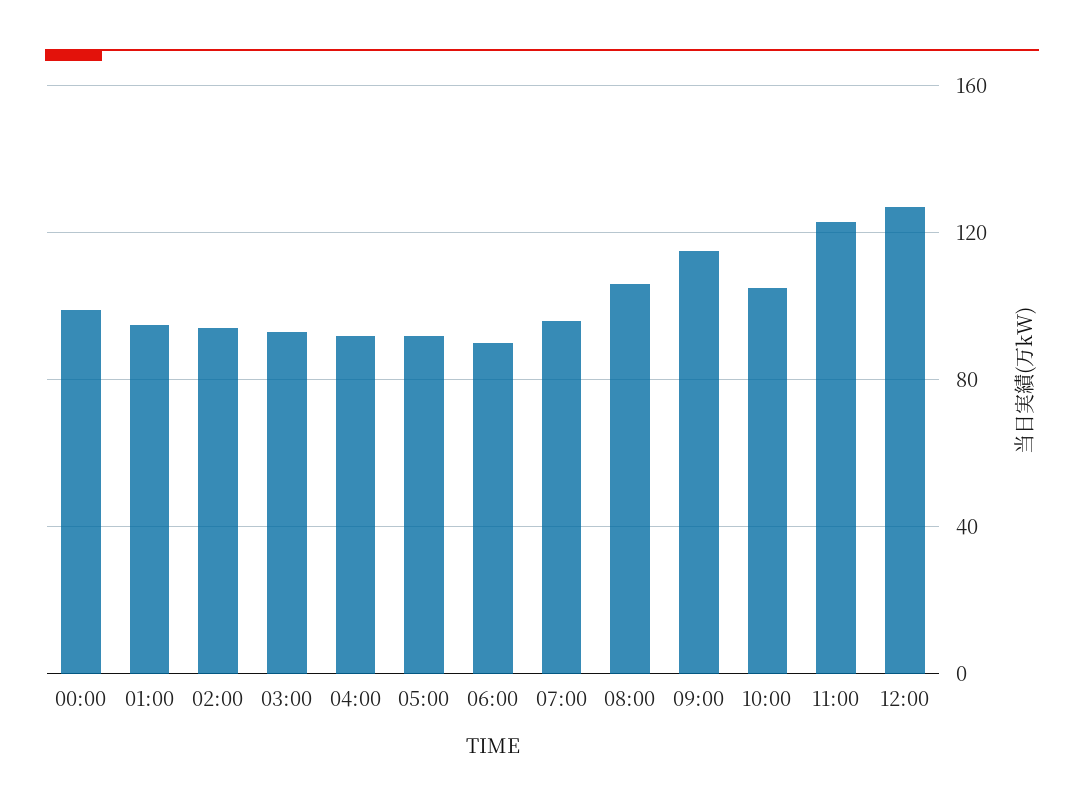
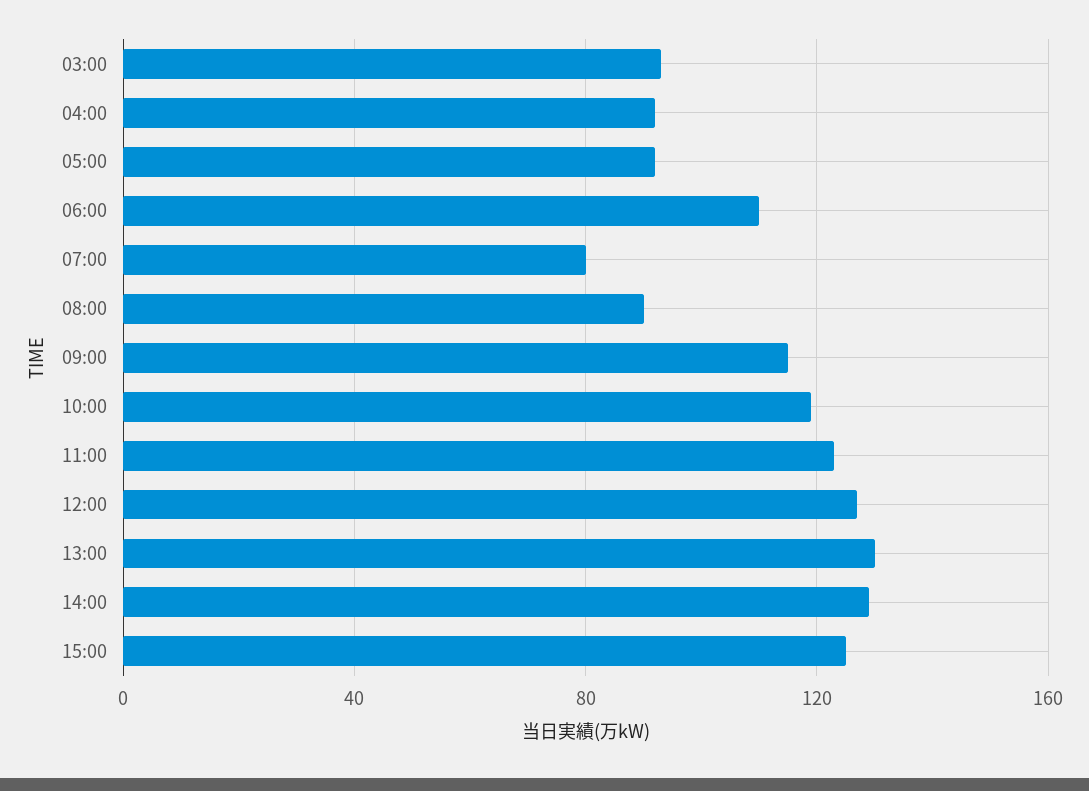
00:00: 100 -> none
01:00: 95 -> none
02:00: 95 -> none
06:00: 90 -> 110
07:00: 95 -> 80
08:00: 105 -> 90
10:00: 105 -> 120
13:00: none -> 130
14:00: none -> 130
15:00: none -> 125

